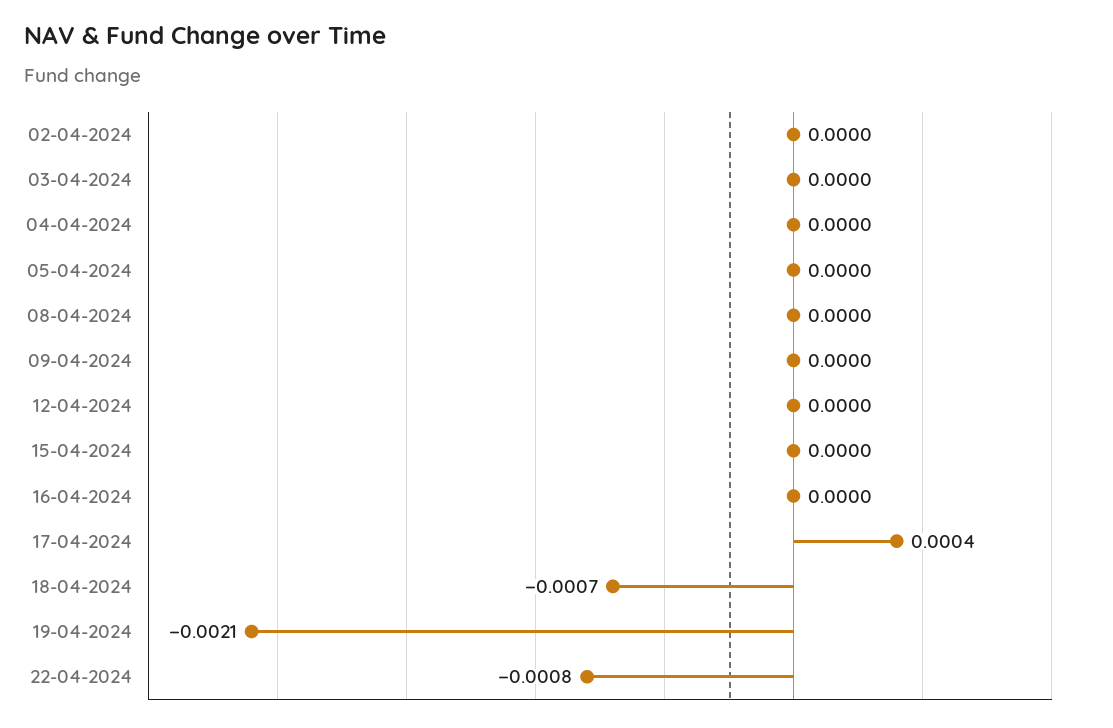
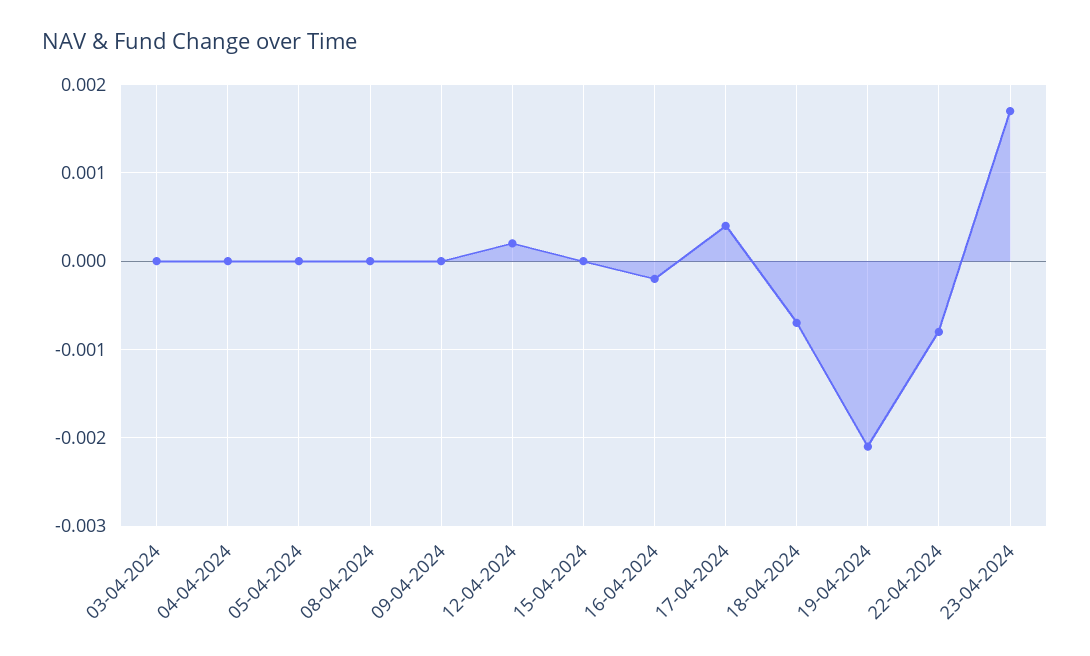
02-04-2024: 0 -> none
12-04-2024: 0 -> 0.0002
16-04-2024: 0 -> -0.0002
23-04-2024: none -> 0.0017

